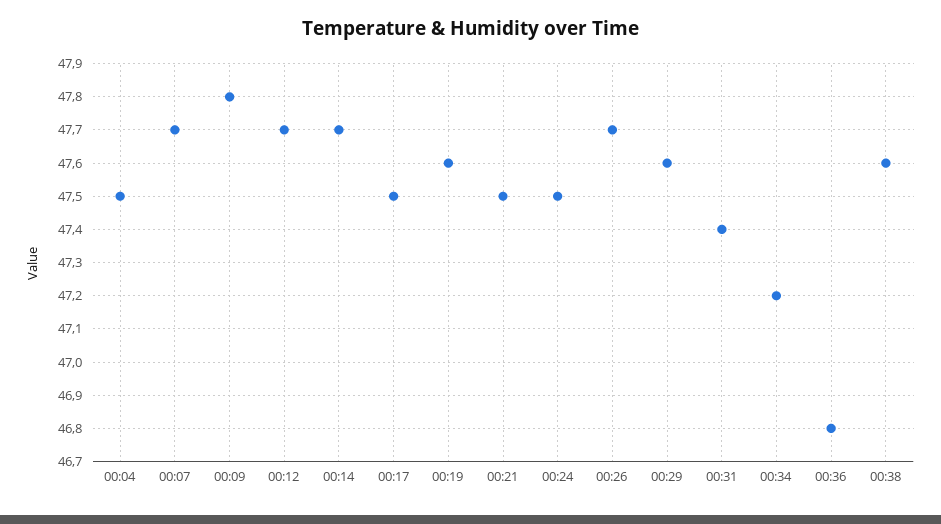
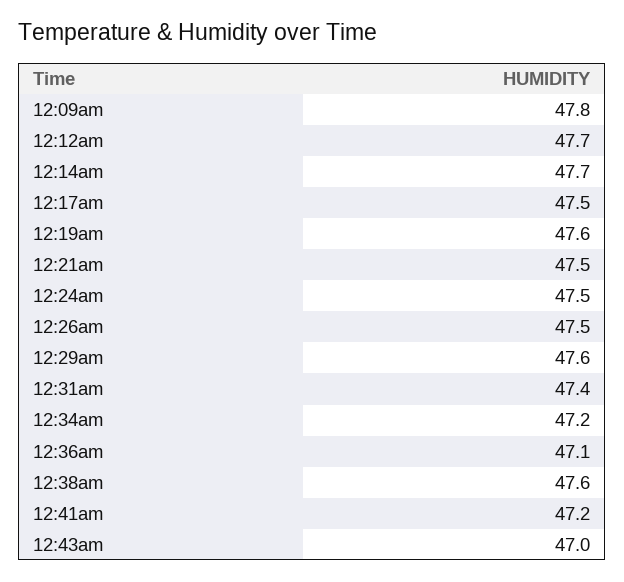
00:04: 47.5 -> none
00:07: 47.7 -> none
00:26: 47.7 -> 47.5
00:36: 46.8 -> 47.1
12:41am: none -> 47.2
12:43am: none -> 47

